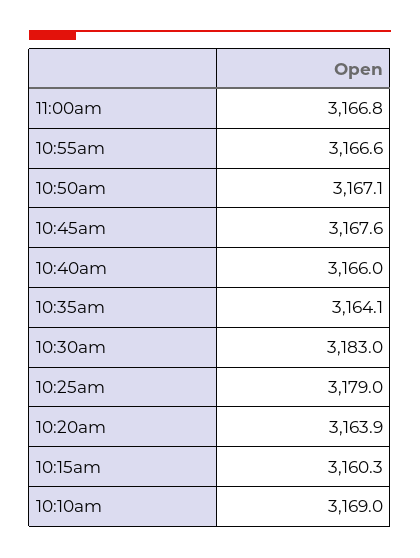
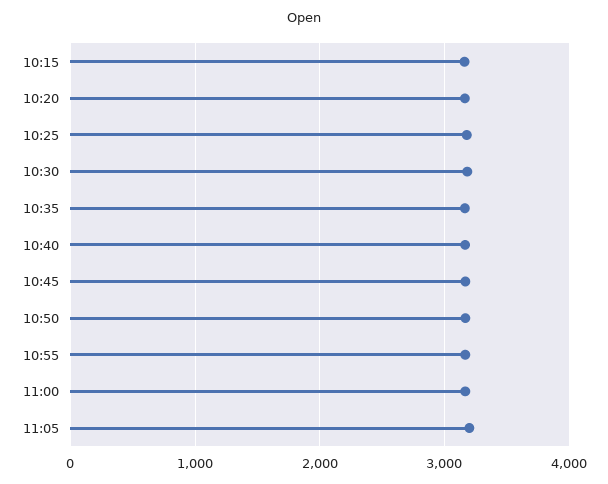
10:10am: 3169 -> none
11:05: none -> 3200

